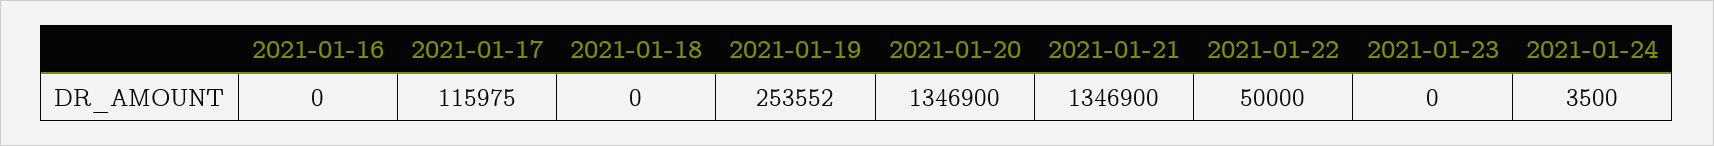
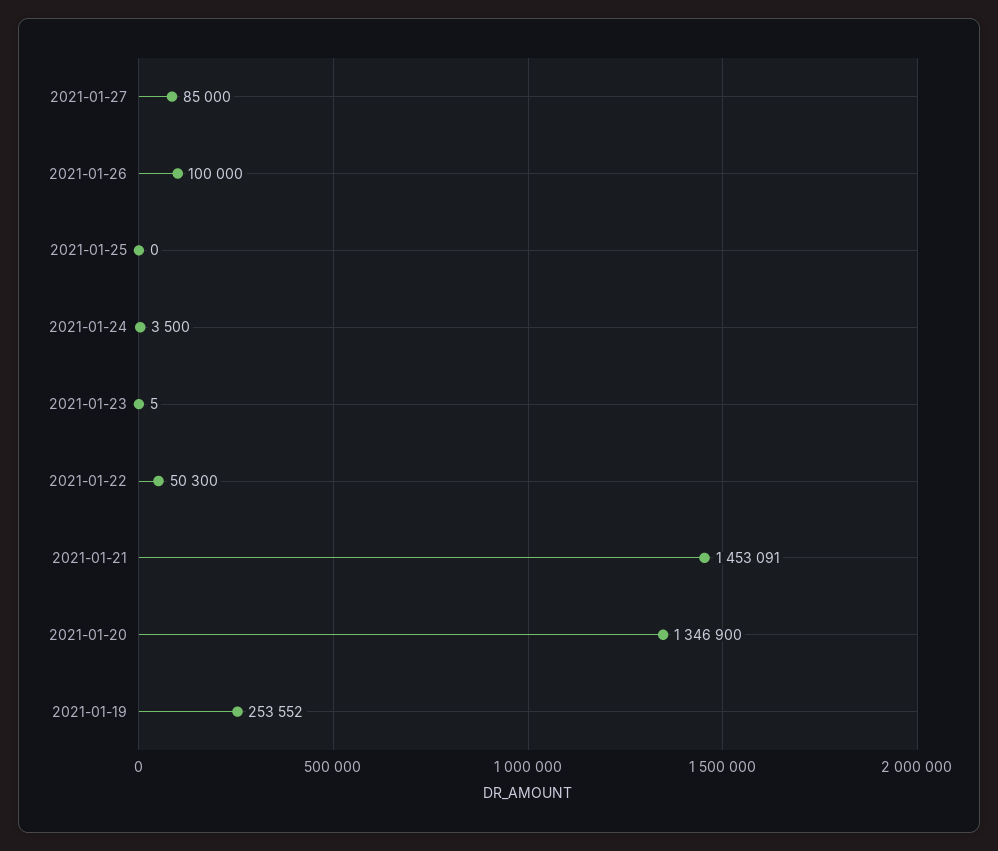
2021-01-16: 0 -> none
2021-01-17: 115975 -> none
2021-01-18: 0 -> none
2021-01-21: 1346900 -> 1453091
2021-01-22: 50000 -> 50300
2021-01-23: 0 -> 5
2021-01-27: none -> 85000
2021-01-26: none -> 100000
2021-01-25: none -> 0

